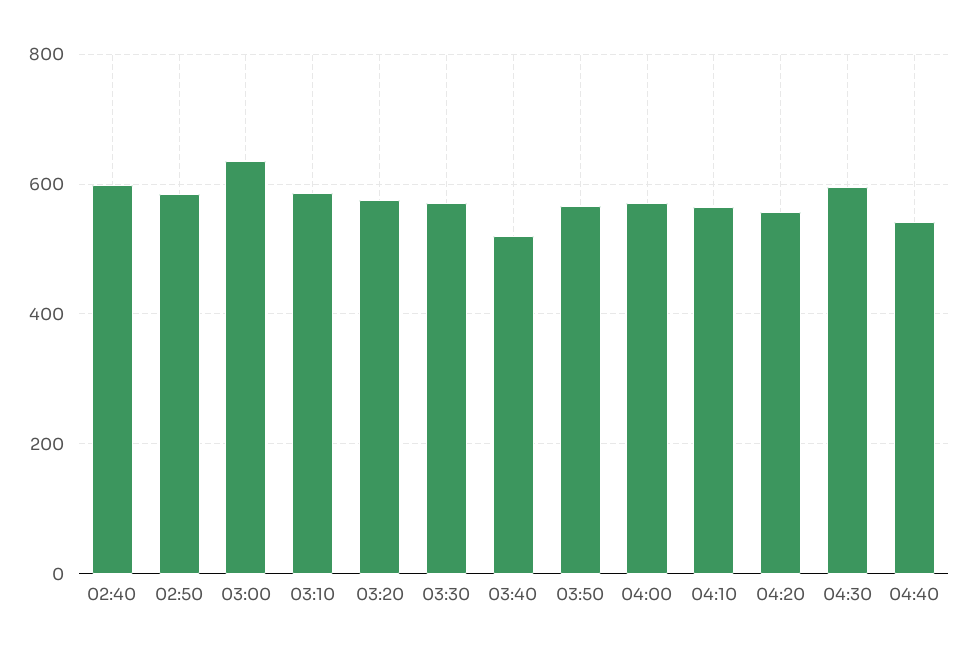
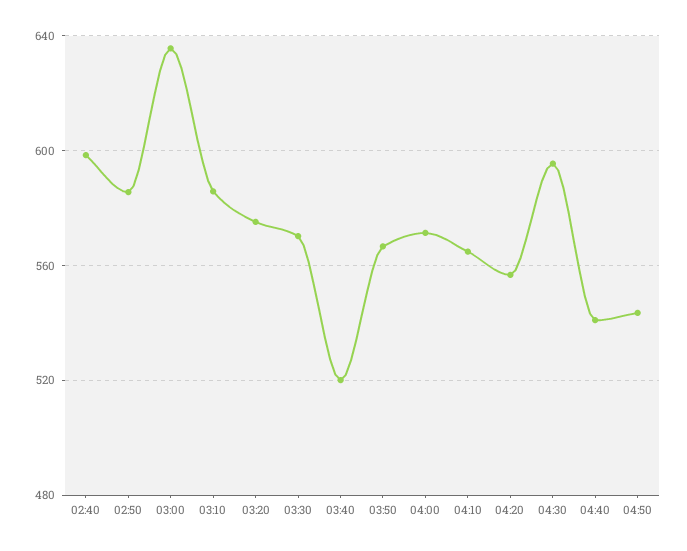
04:50: none -> 545

